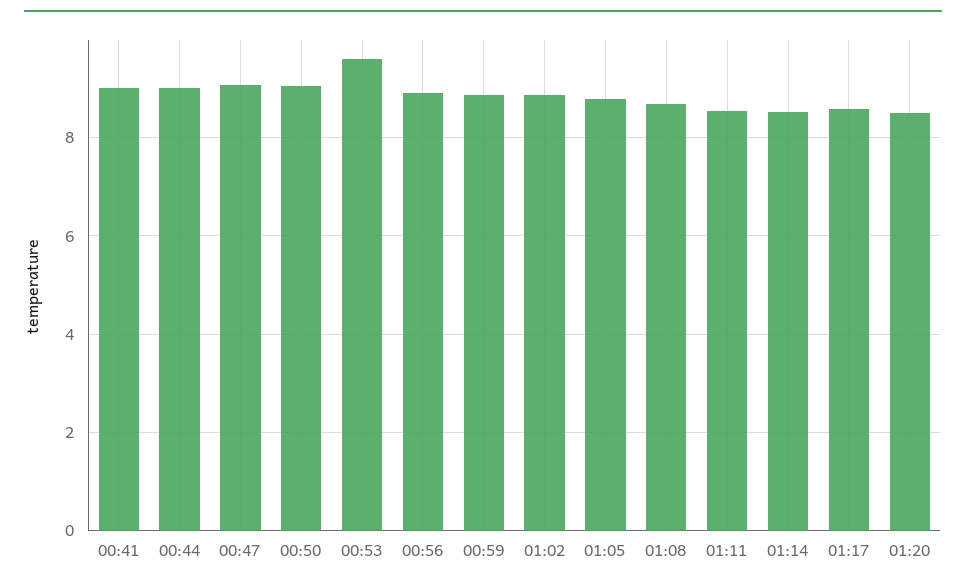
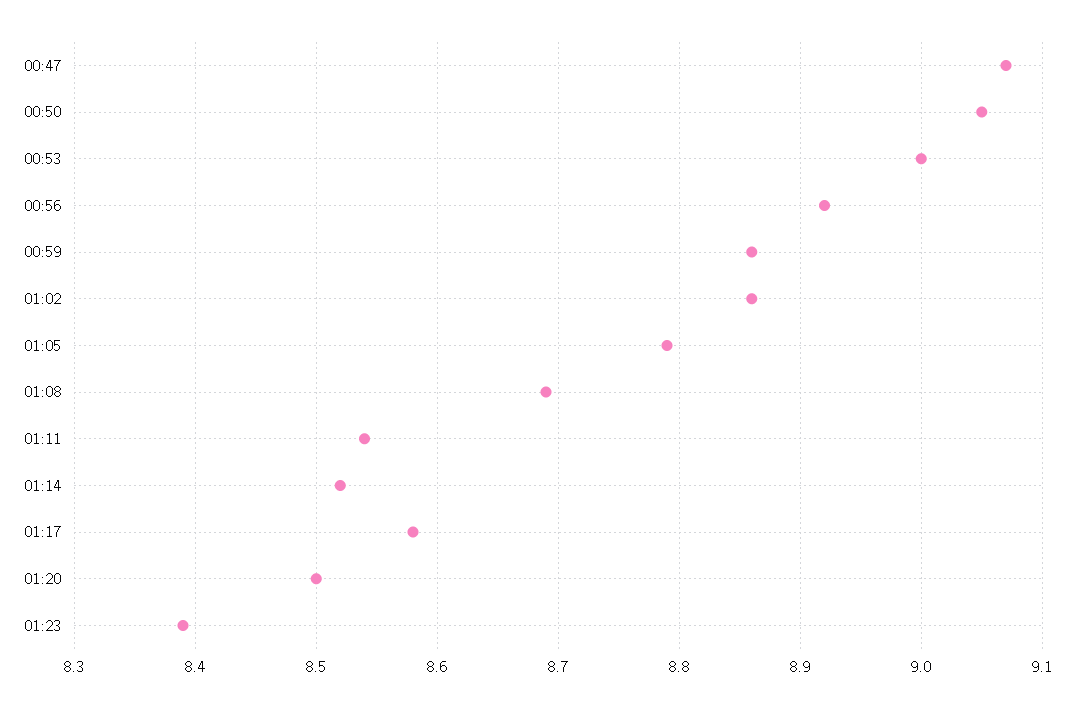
00:41: 9 -> none
00:44: 9 -> none
00:53: 9.6 -> 9
01:23: none -> 8.39

